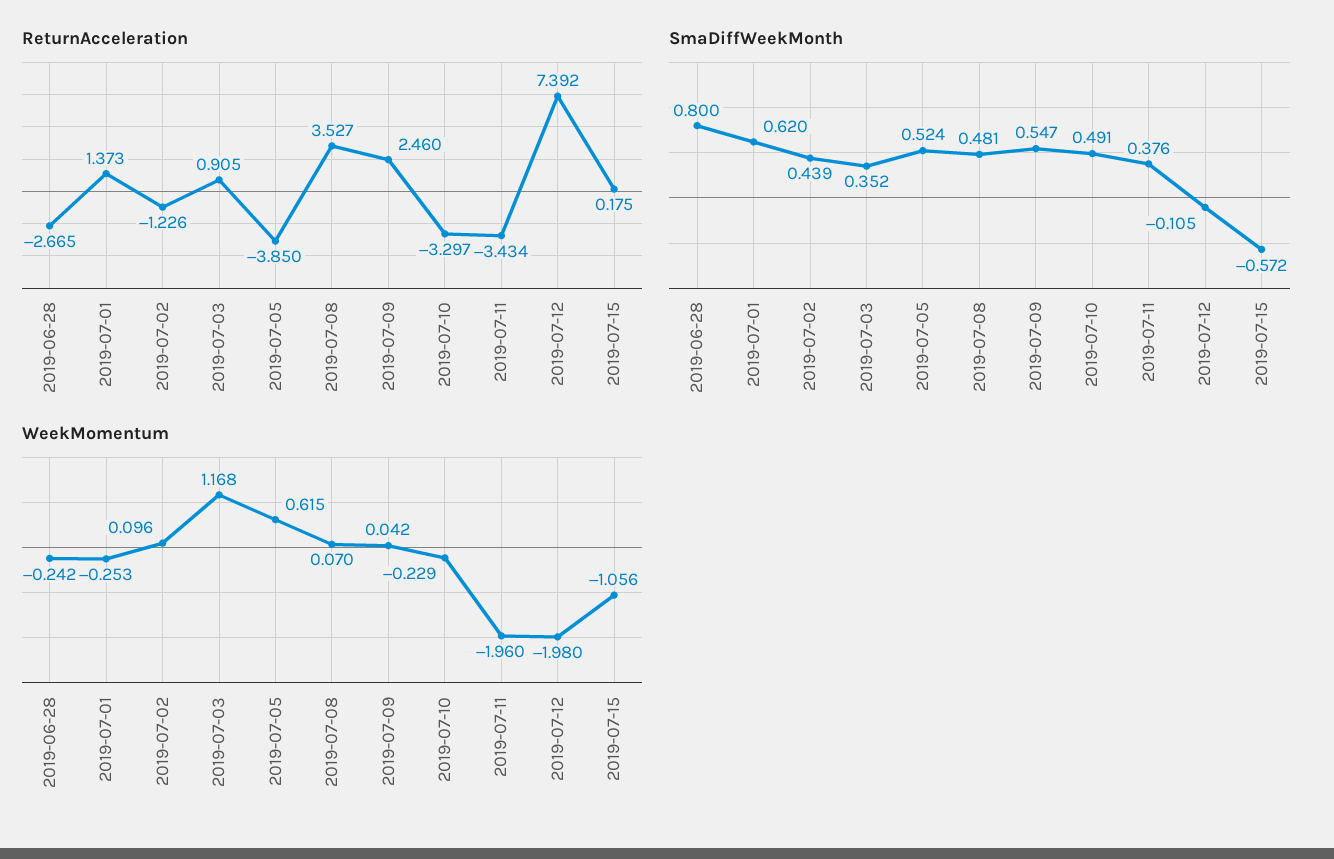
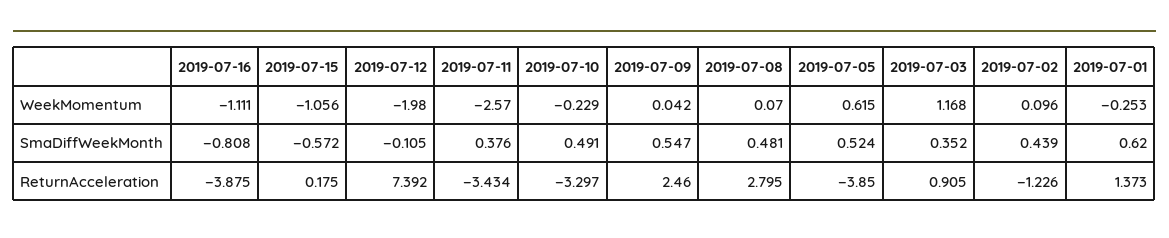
ReturnAcceleration, 2019-06-28: -2.665 -> none
ReturnAcceleration, 2019-07-08: 3.527 -> 2.795
SmaDiffWeekMonth, 2019-06-28: 0.8 -> none
WeekMomentum, 2019-06-28: -0.242 -> none
WeekMomentum, 2019-07-11: -1.96 -> -2.57
WeekMomentum, 2019-07-16: none -> -1.111
SmaDiffWeekMonth, 2019-07-16: none -> -0.808
ReturnAcceleration, 2019-07-16: none -> -3.875

